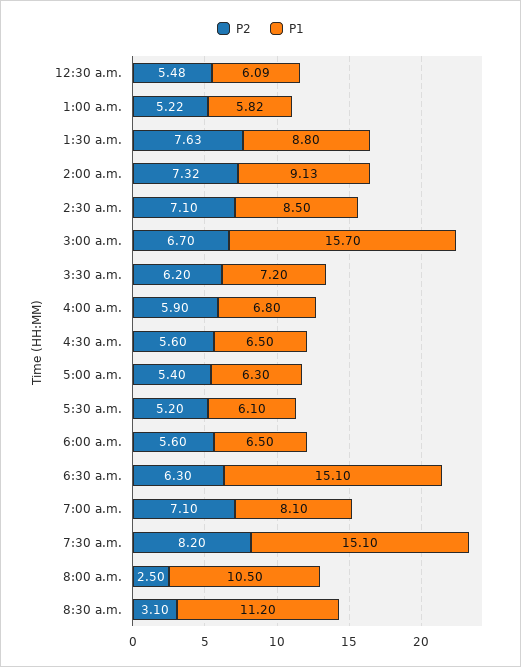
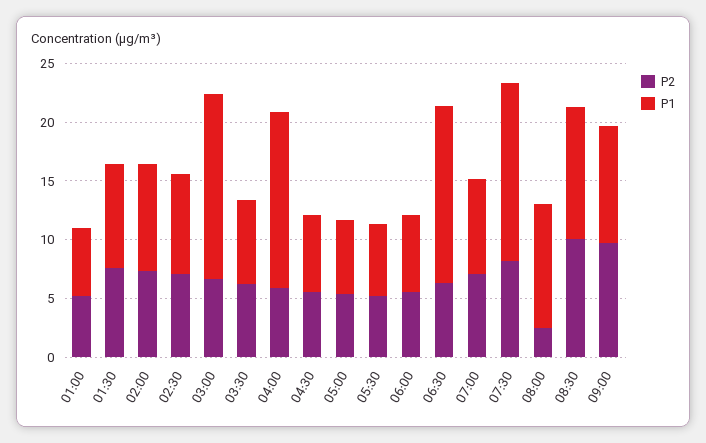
P2, 12:30 a.m.: 5.48 -> none
P1, 12:30 a.m.: 6.09 -> none
P1, 4:00 a.m.: 6.8 -> 15
P2, 8:30 a.m.: 3.1 -> 10
P2, 09:00: none -> 10
P1, 09:00: none -> 10

